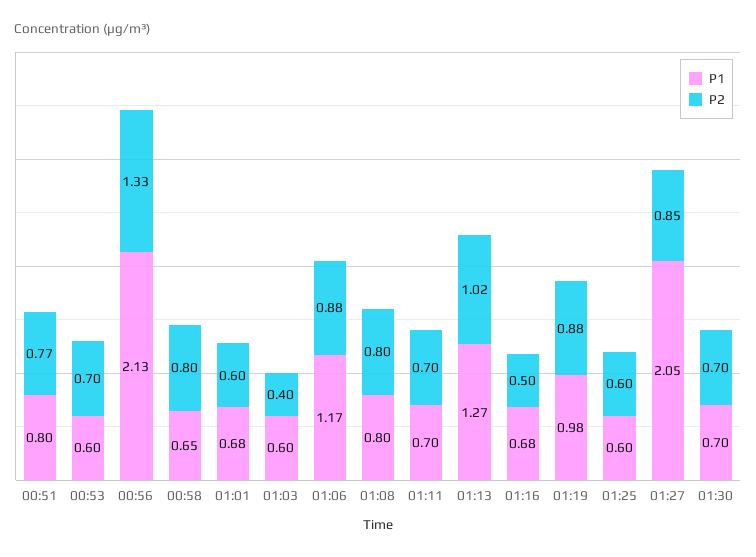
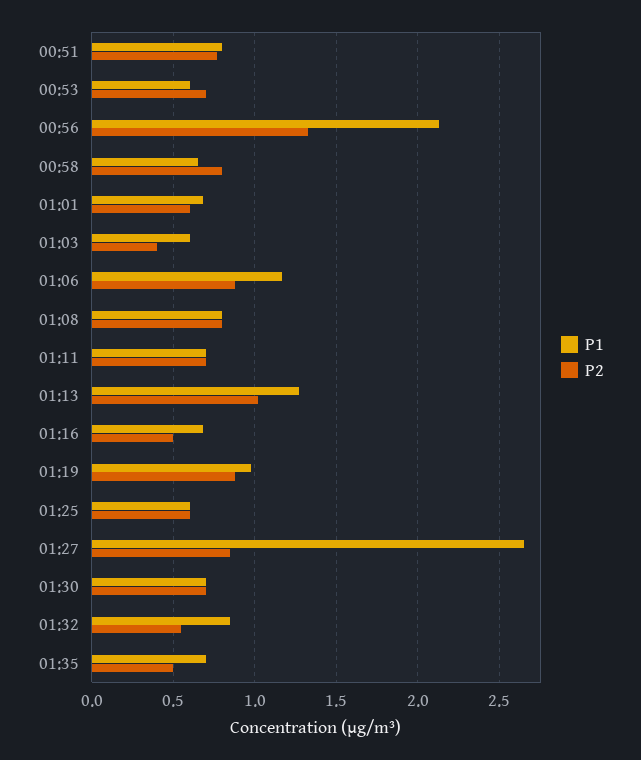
P1, 01:27: 2.05 -> 2.65
P1, 01:32: none -> 0.85
P2, 01:32: none -> 0.55
P1, 01:35: none -> 0.7
P2, 01:35: none -> 0.5

